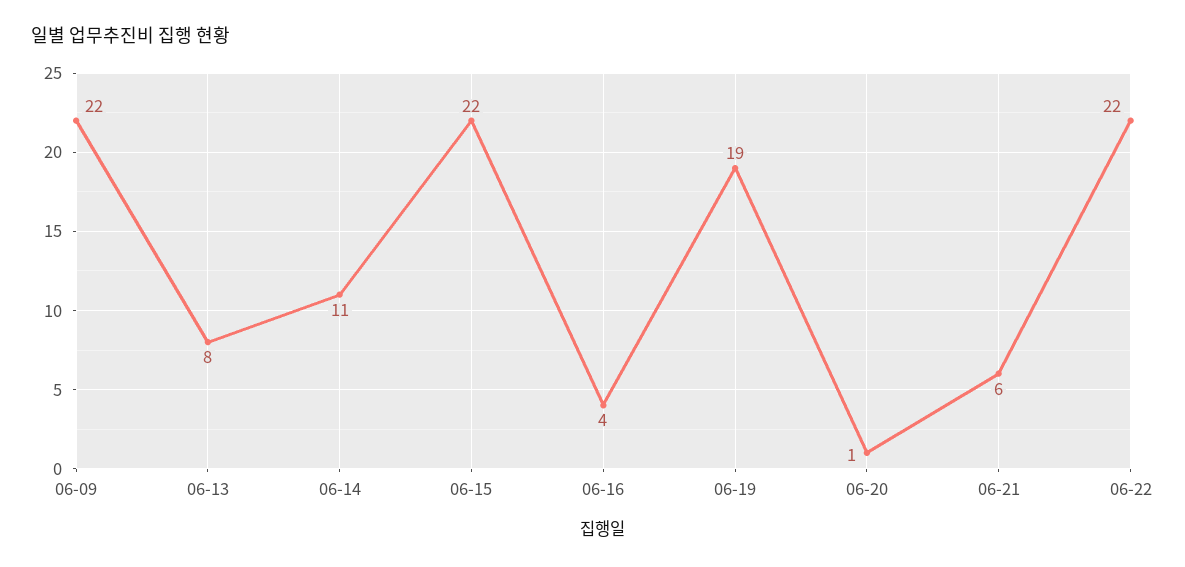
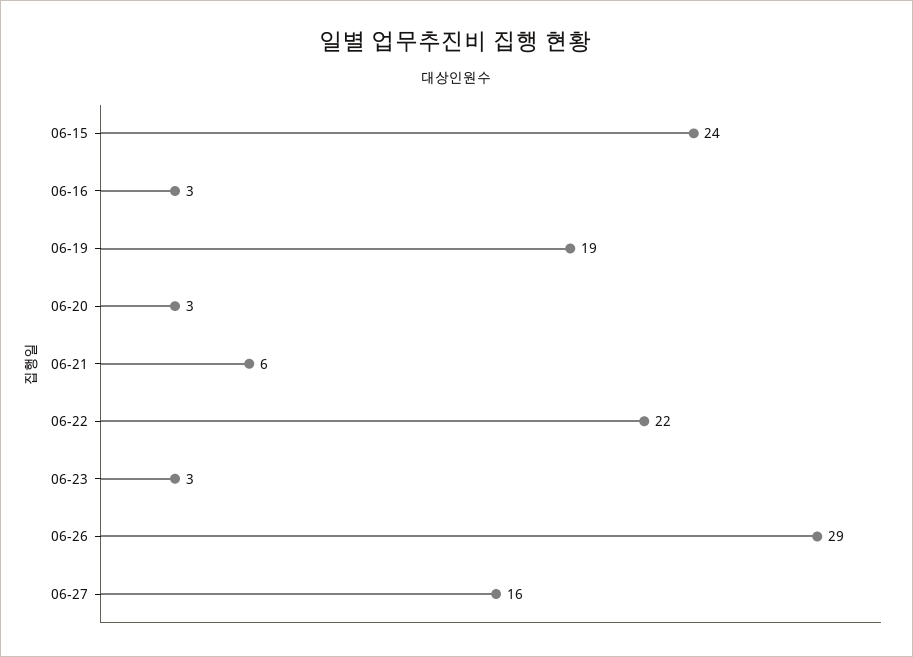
06-09: 22 -> none
06-13: 8 -> none
06-14: 11 -> none
06-15: 22 -> 24
06-16: 4 -> 3
06-20: 1 -> 3
06-23: none -> 3
06-26: none -> 29
06-27: none -> 16

